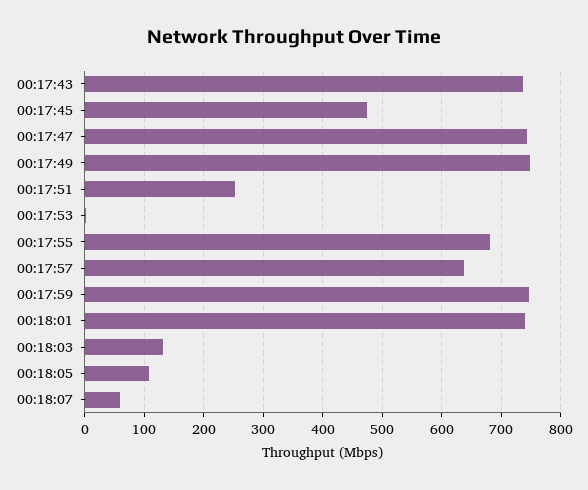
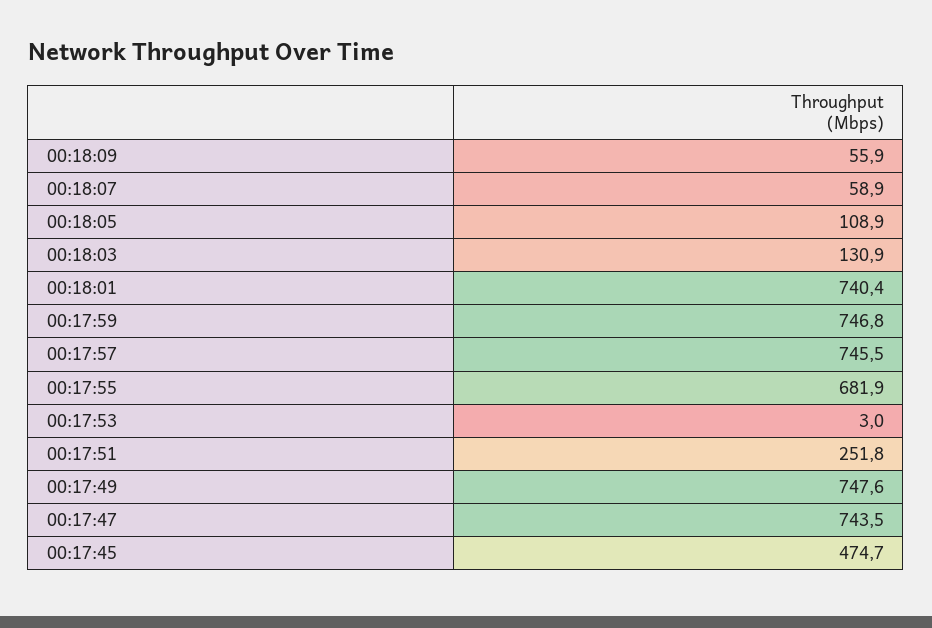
00:17:43: 740 -> none
00:17:57: 640 -> 745.5
00:18:09: none -> 55.9

